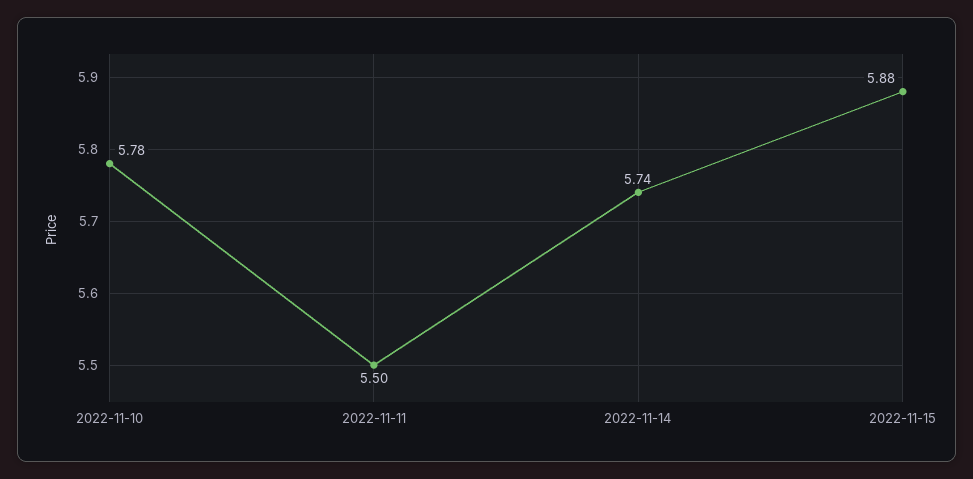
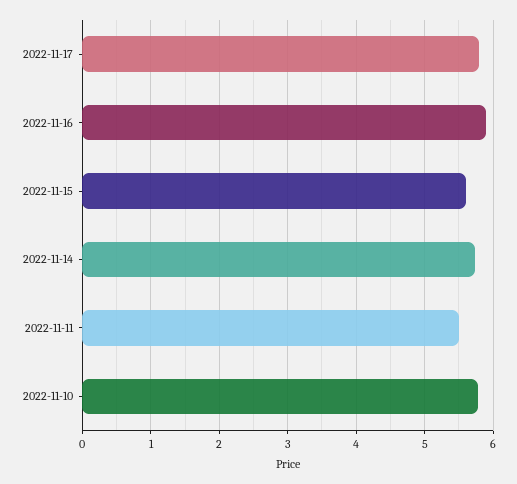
2022-11-15: 5.88 -> 5.6
2022-11-17: none -> 5.8
2022-11-16: none -> 5.9

